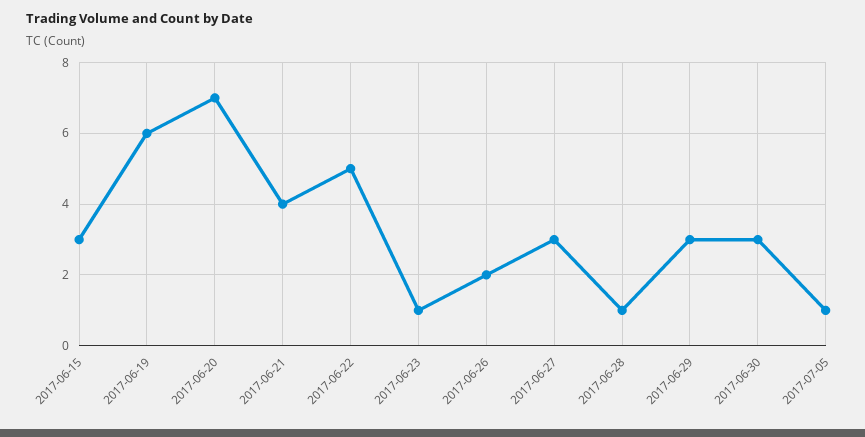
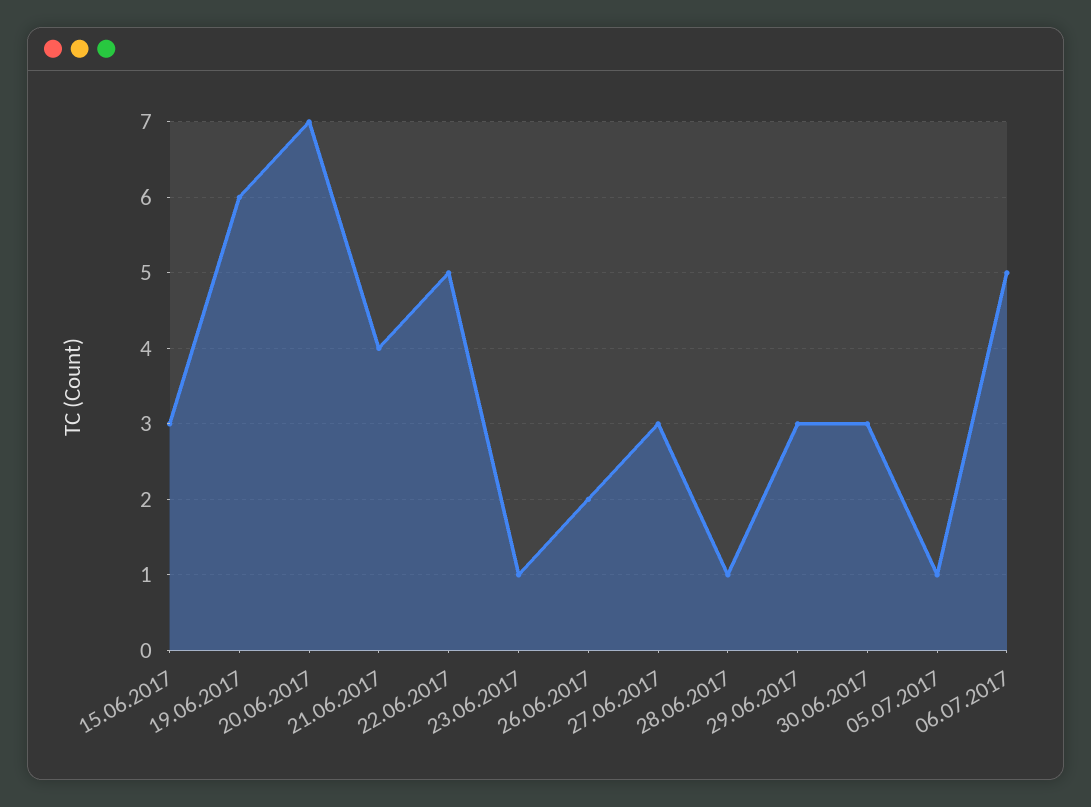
06.07.2017: none -> 5

